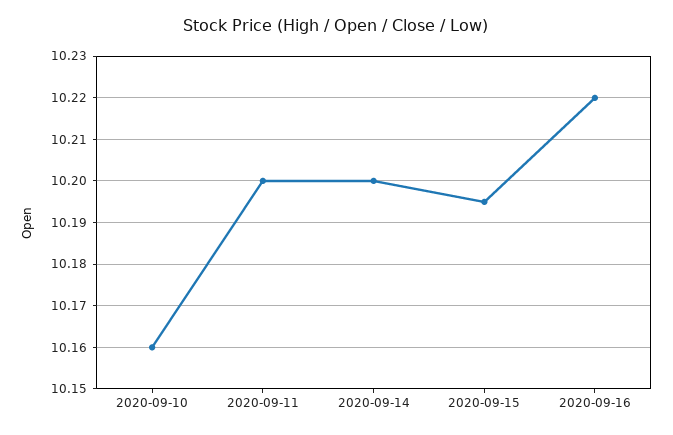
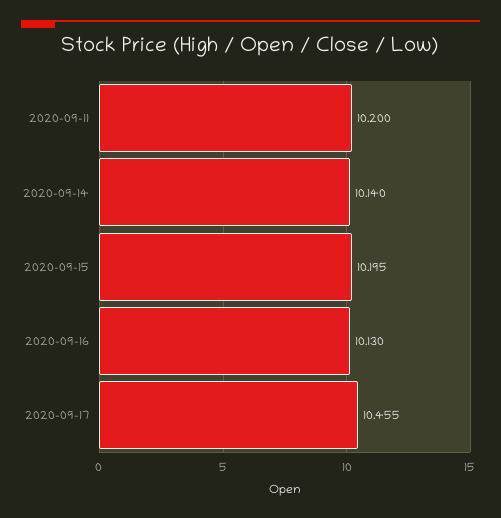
2020-09-10: 10.16 -> none
2020-09-14: 10.2 -> 10.14
2020-09-16: 10.22 -> 10.13
2020-09-17: none -> 10.455

